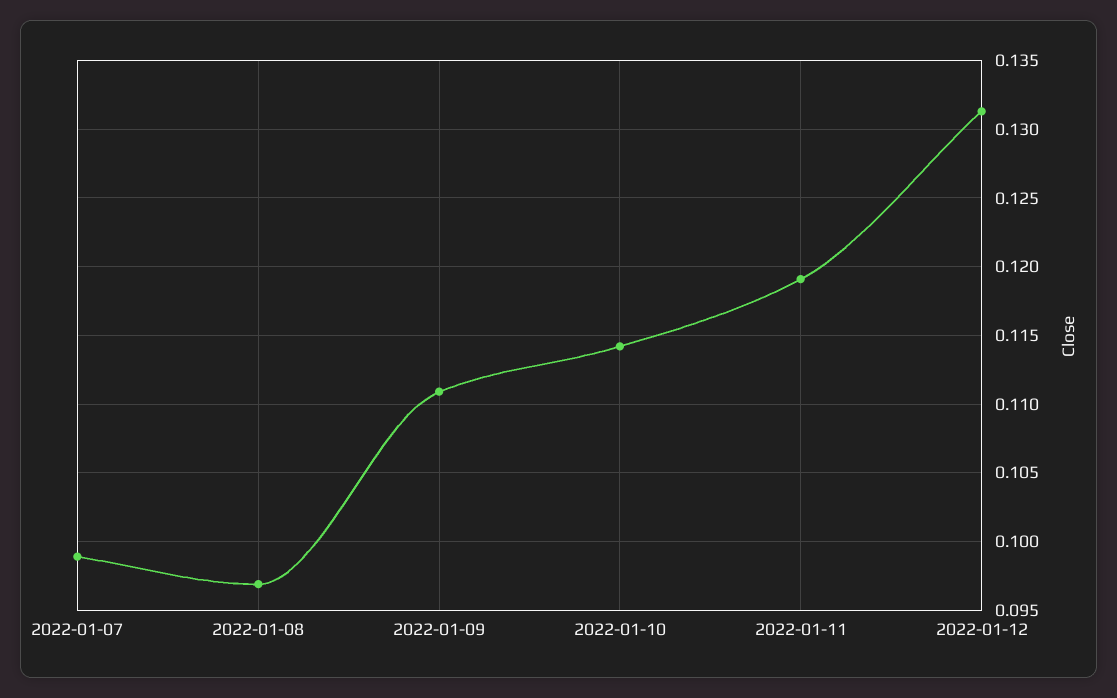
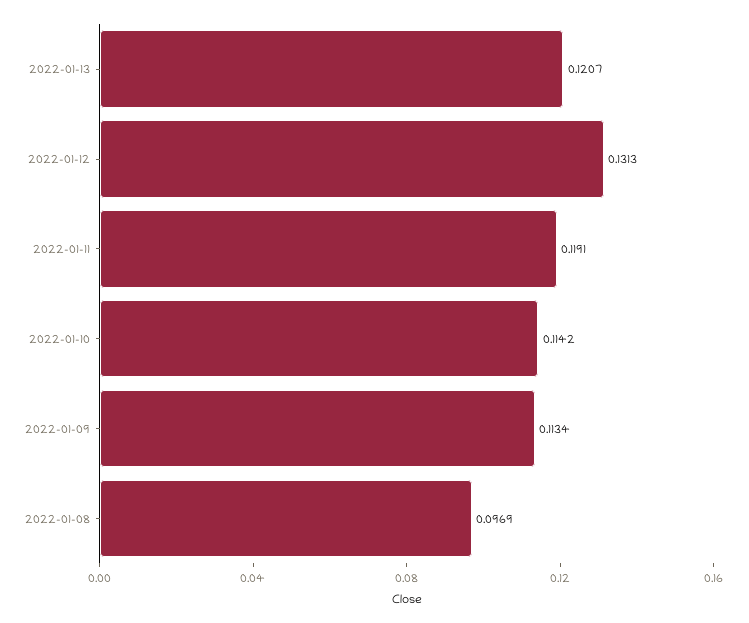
2022-01-07: 0.099 -> none
2022-01-09: 0.111 -> 0.1134
2022-01-13: none -> 0.1207

